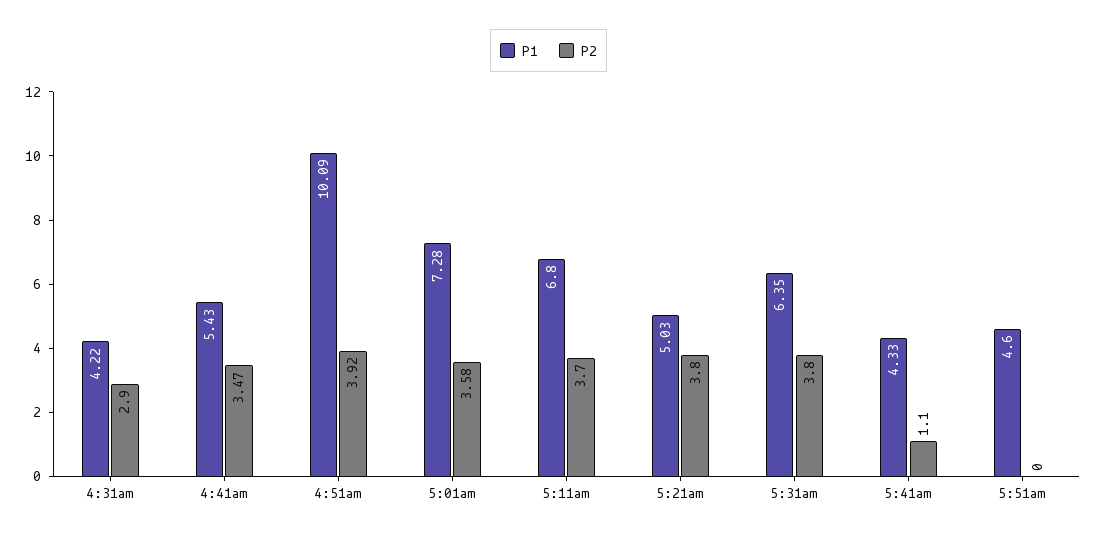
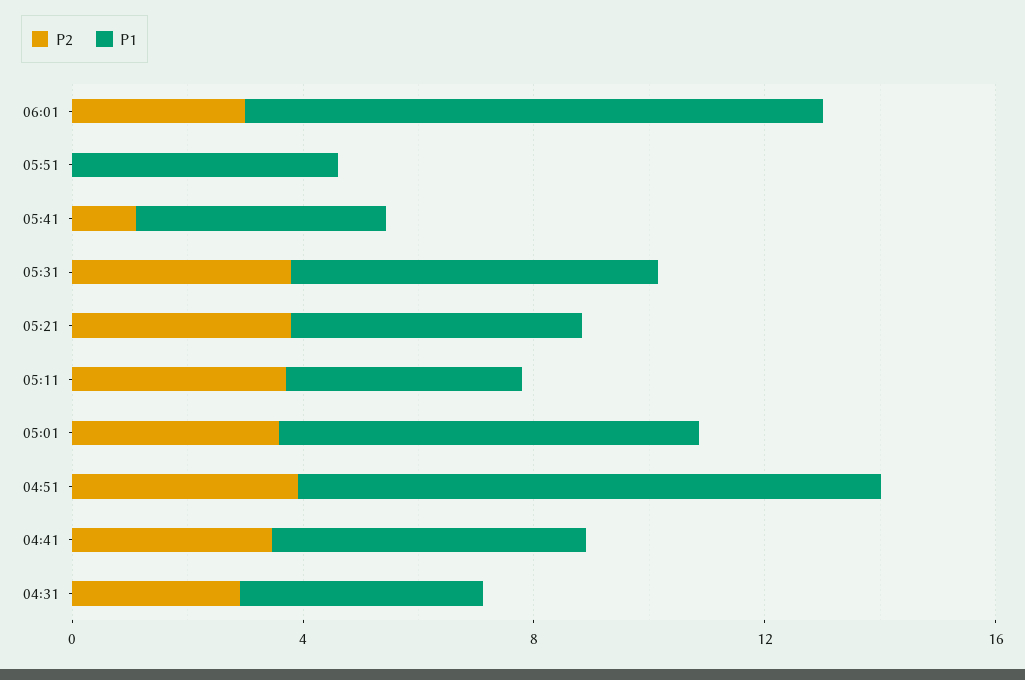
P1, 5:11am: 6.8 -> 4
P2, 06:01: none -> 3
P1, 06:01: none -> 10

